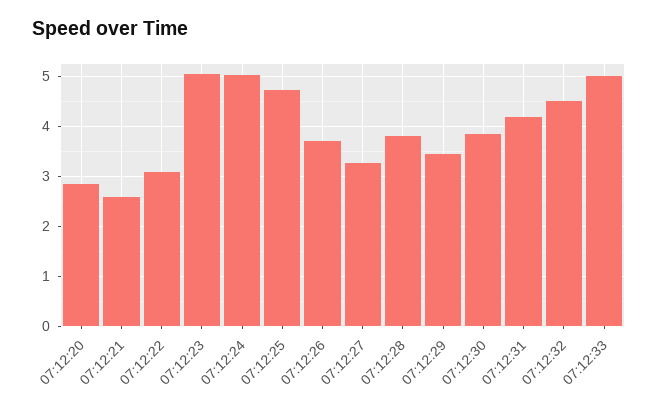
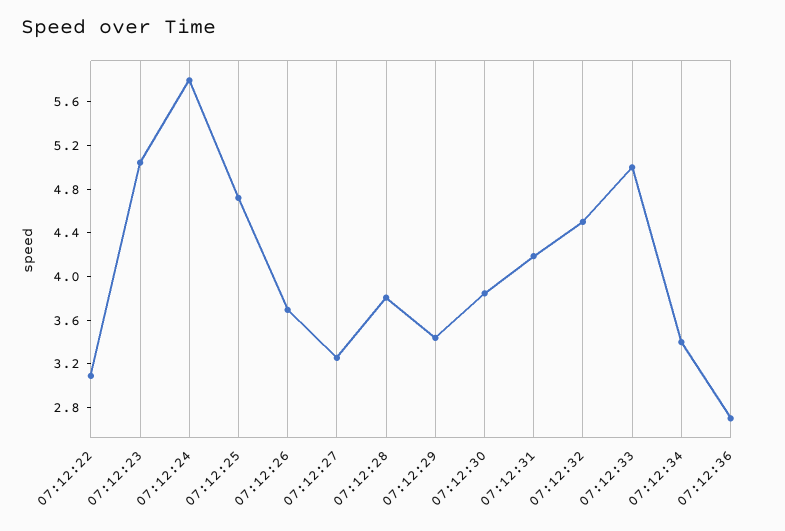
07:12:20: 2.8 -> none
07:12:21: 2.6 -> none
07:12:24: 5 -> 5.8
07:12:34: none -> 3.4
07:12:36: none -> 2.7

